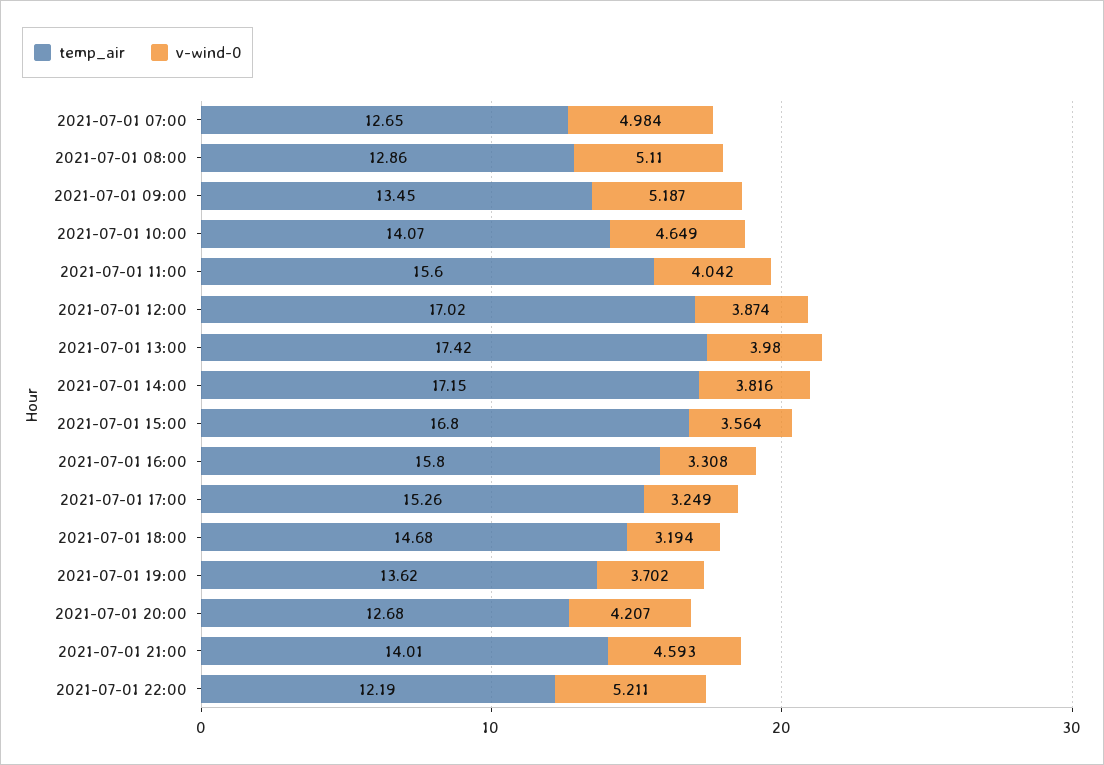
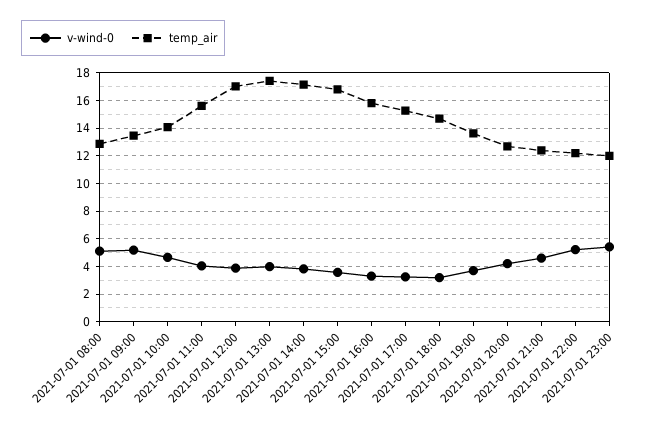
temp_air, 2021-07-01 07:00: 12.65 -> none
v-wind-0, 2021-07-01 07:00: 4.984 -> none
temp_air, 2021-07-01 21:00: 14.01 -> 12.5
v-wind-0, 2021-07-01 23:00: none -> 5.5
temp_air, 2021-07-01 23:00: none -> 12

